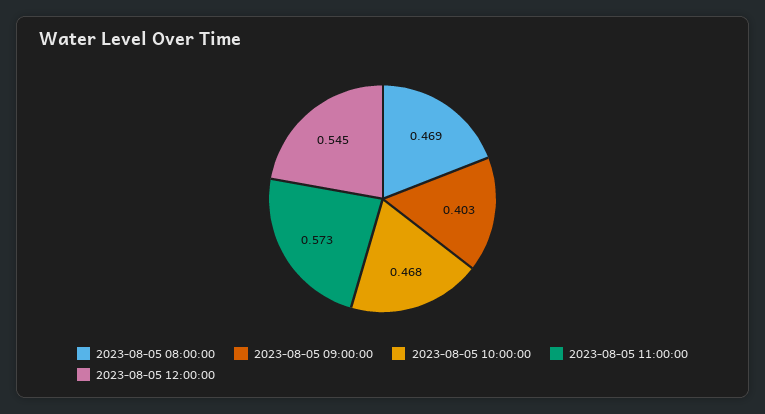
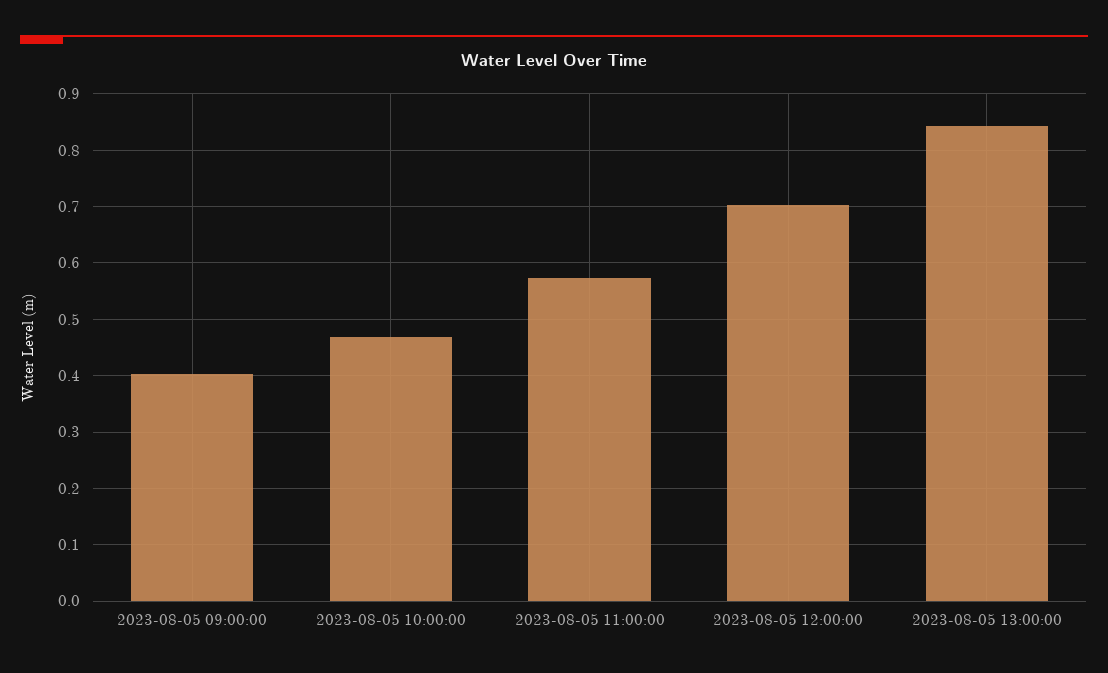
2023-08-05 08:00:00: 0.469 -> none
2023-08-05 12:00:00: 0.545 -> 0.7
2023-08-05 13:00:00: none -> 0.84

